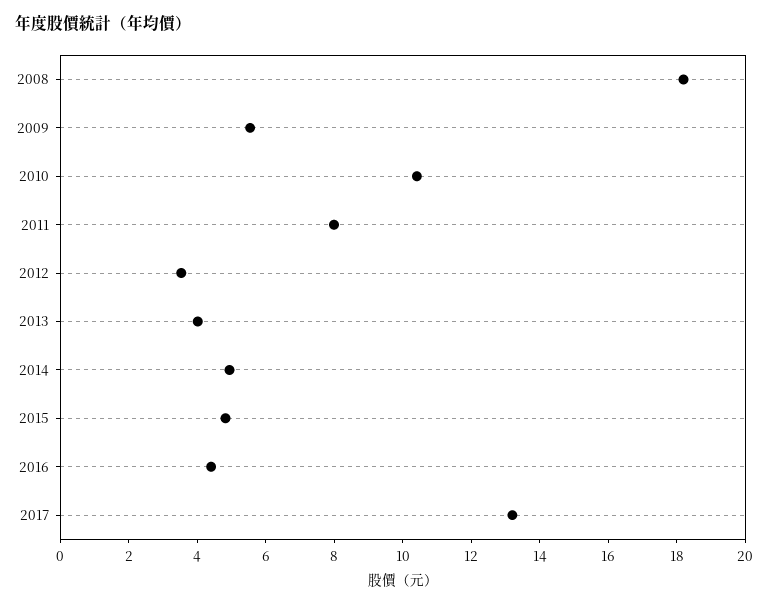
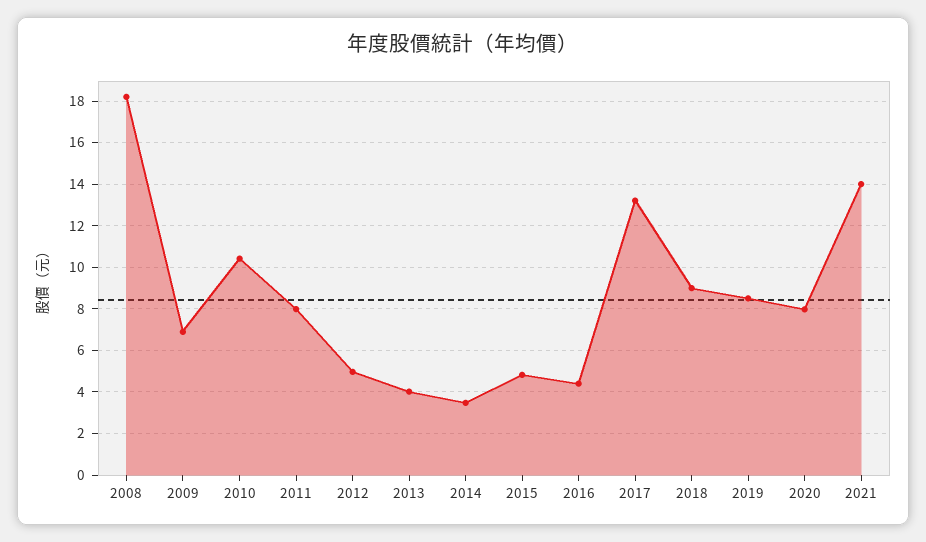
2009: 5.5 -> 7
2012: 3.5 -> 5
2014: 5 -> 3.5
2018: none -> 9
2019: none -> 8.5
2020: none -> 8
2021: none -> 14

